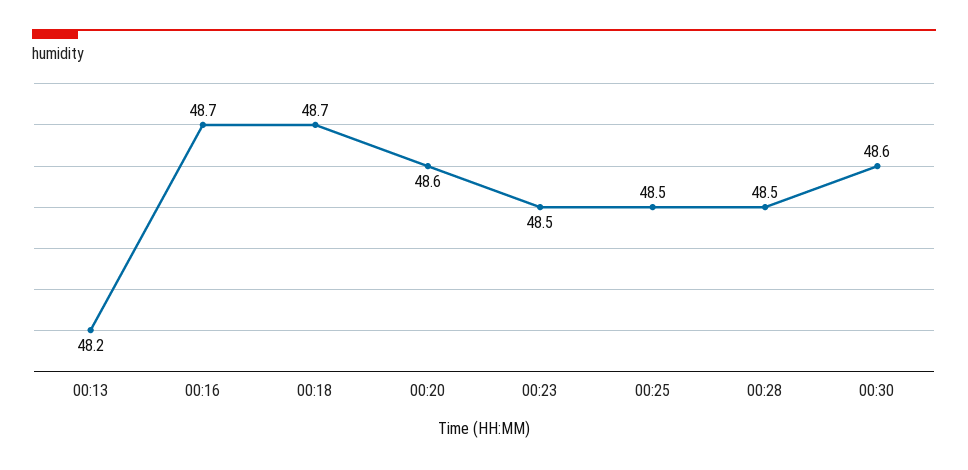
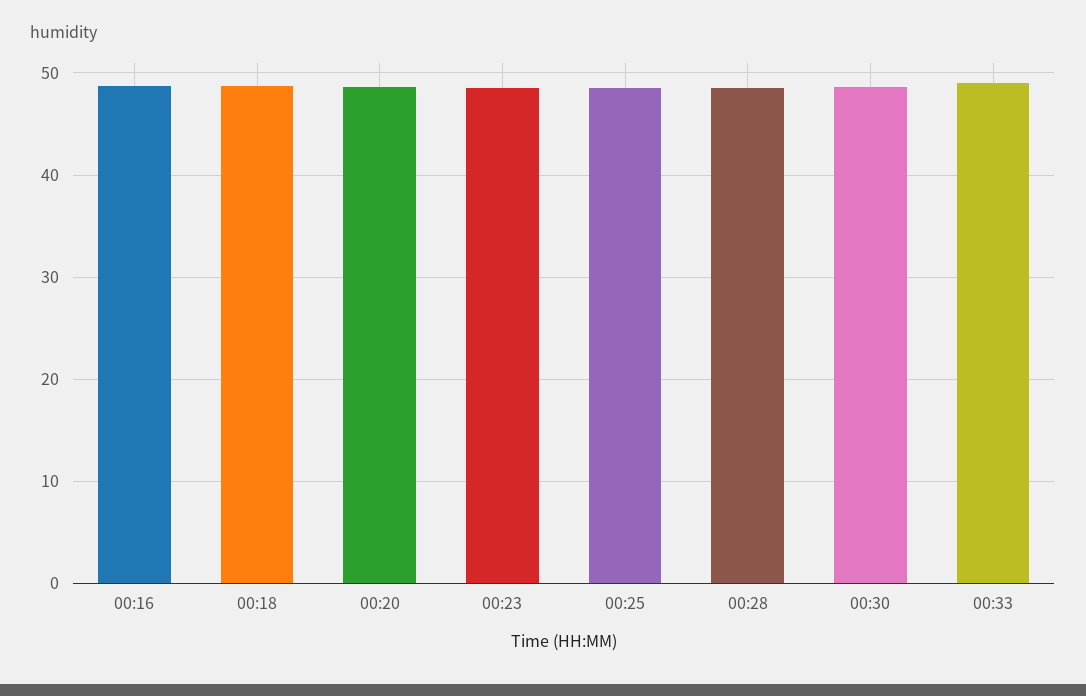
00:13: 48.2 -> none
00:33: none -> 49

